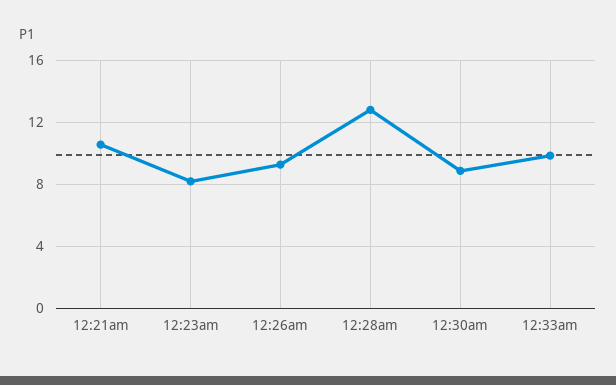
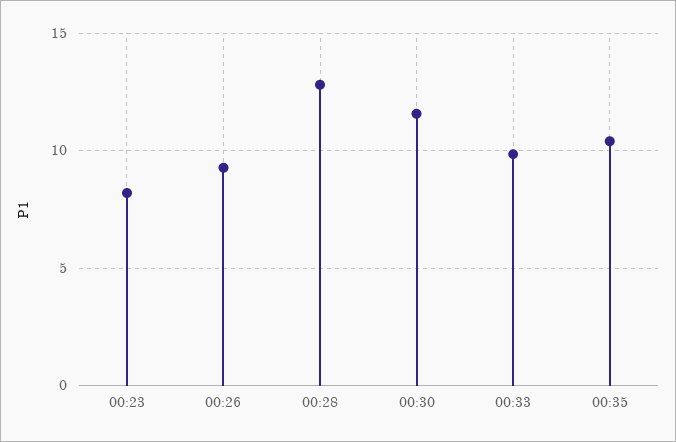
12:21am: 10.5 -> none
12:30am: 9 -> 11.5
00:35: none -> 10.5

